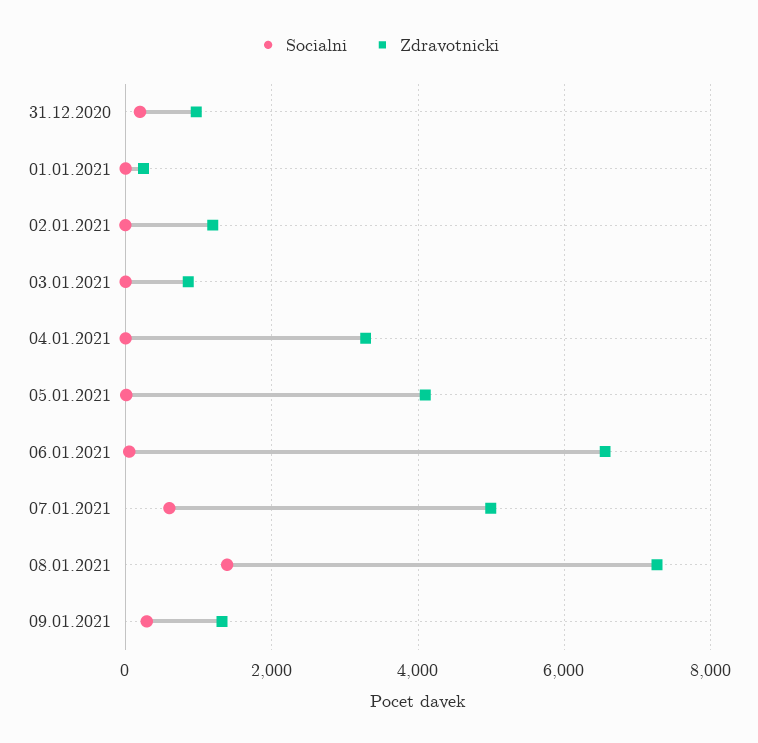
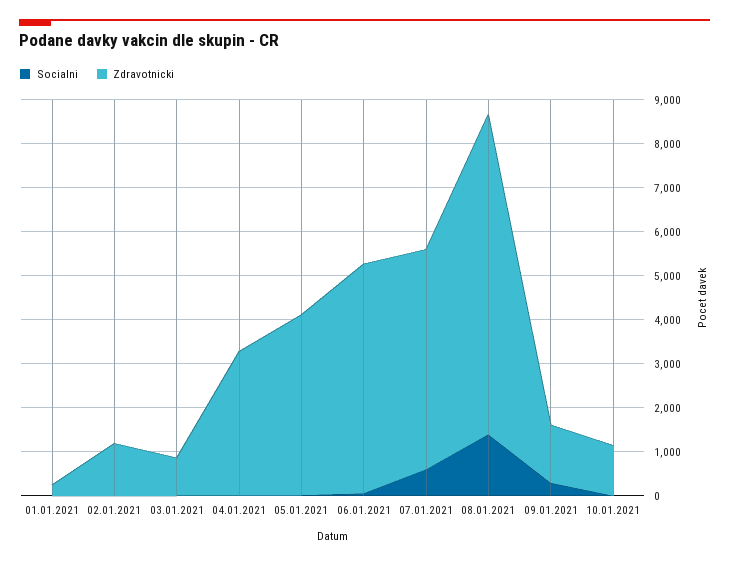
Socialni, 31.12.2020: 200 -> none
Zdravotnicki, 31.12.2020: 1000 -> none
Zdravotnicki, 06.01.2021: 6600 -> 5200
Socialni, 10.01.2021: none -> 0
Zdravotnicki, 10.01.2021: none -> 1200

